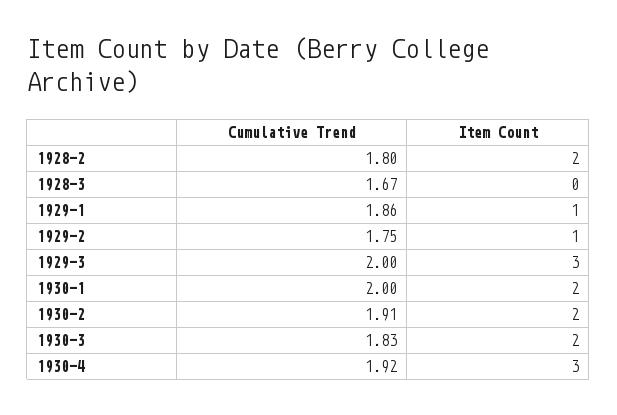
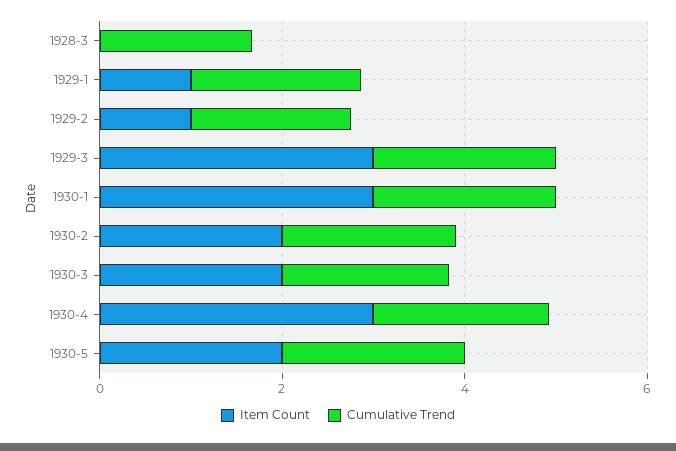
Cumulative Trend, 1928-2: 1.8 -> none
Item Count, 1928-2: 2 -> none
Item Count, 1930-1: 2 -> 3
Item Count, 1930-5: none -> 2
Cumulative Trend, 1930-5: none -> 2

